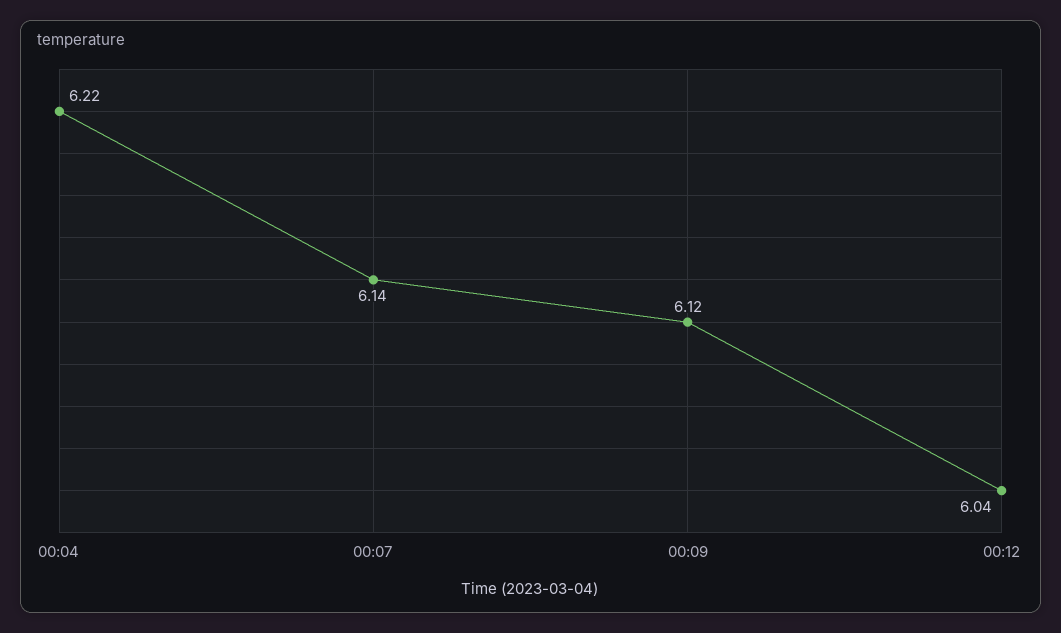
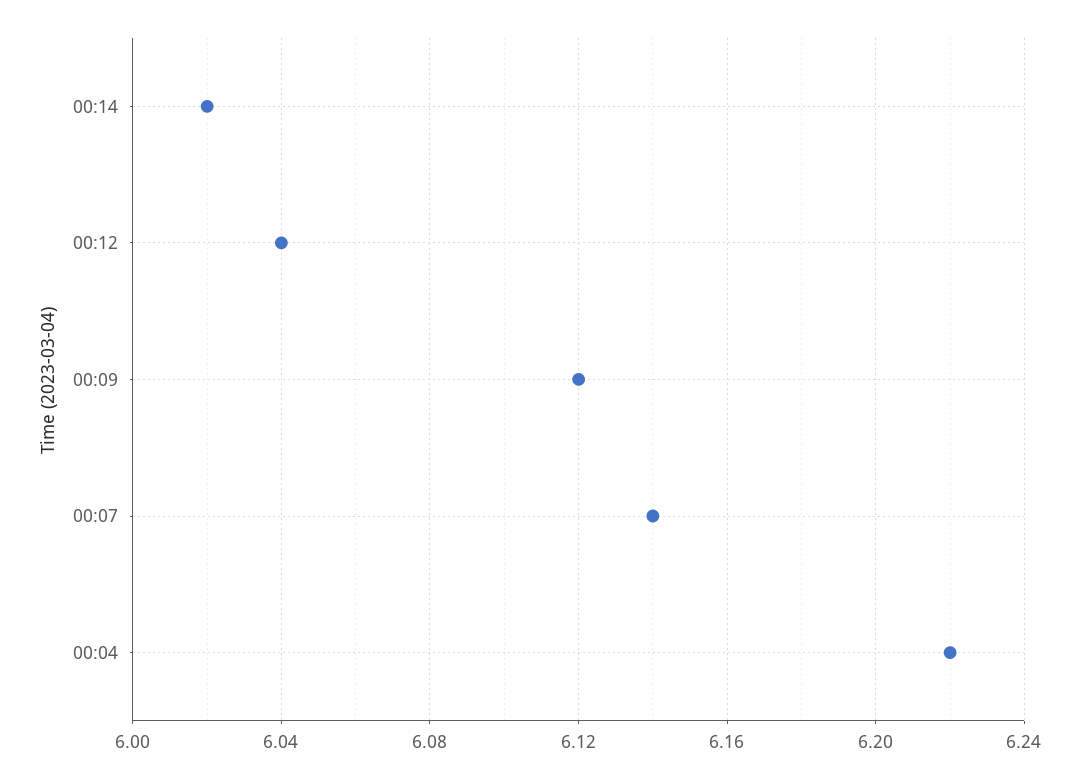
00:14: none -> 6.02

